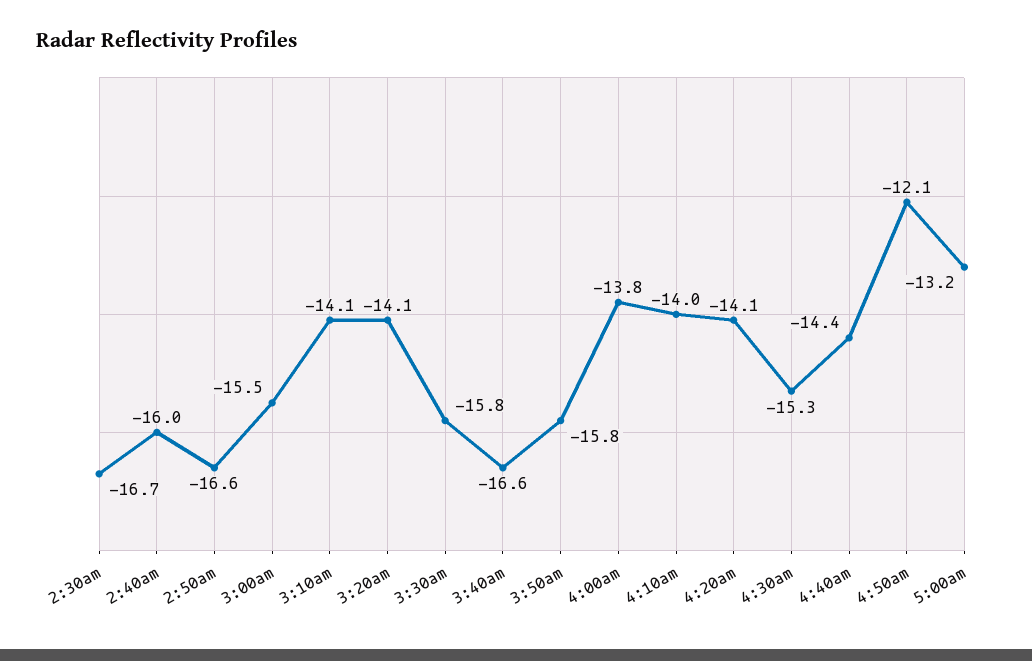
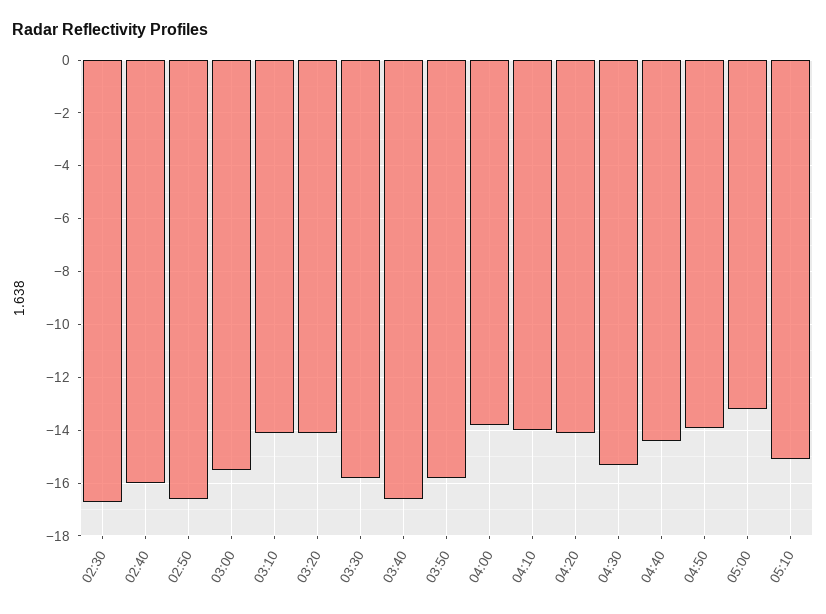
4:50am: -12.1 -> -14
05:10: none -> -15

